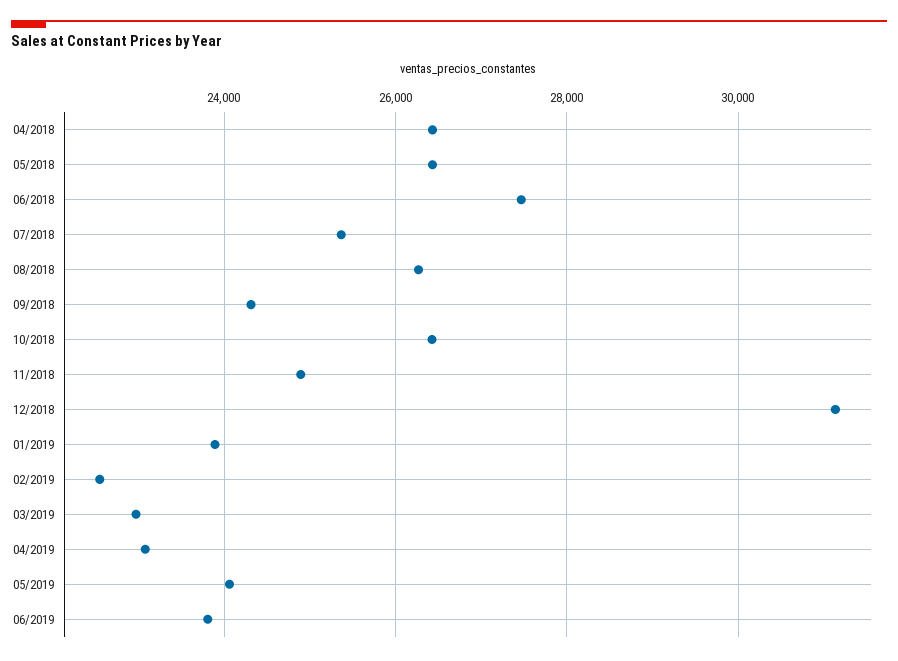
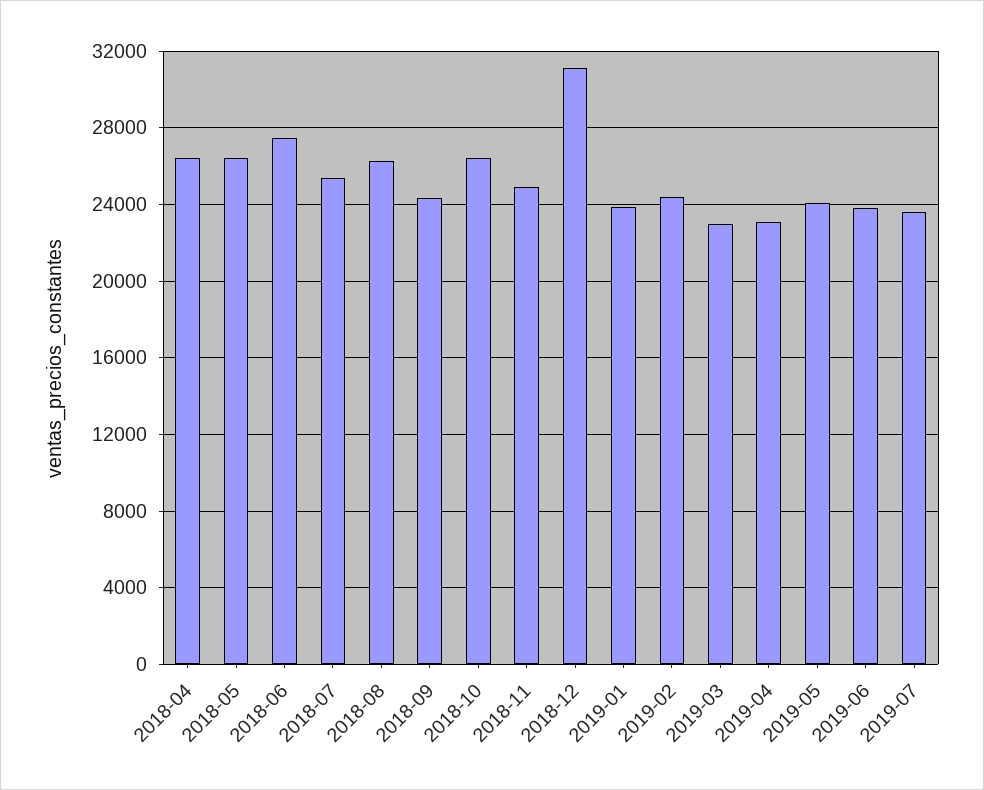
02/2019: 22600 -> 24500
2019-07: none -> 23500

